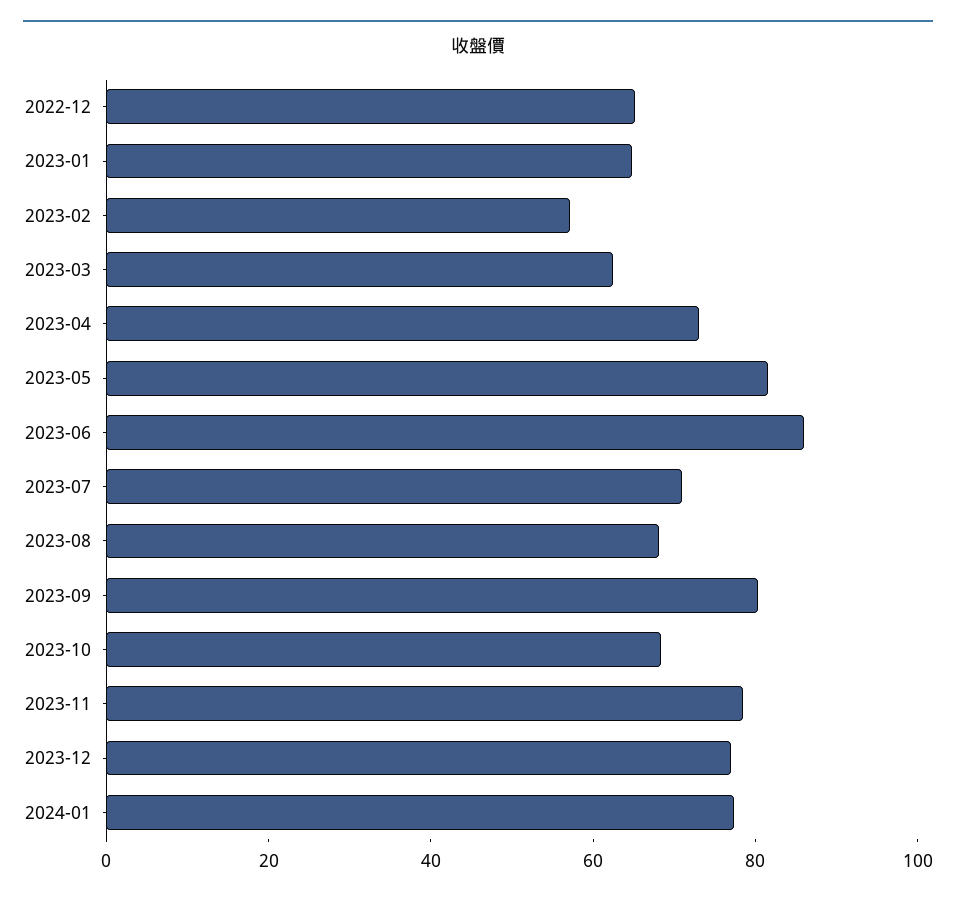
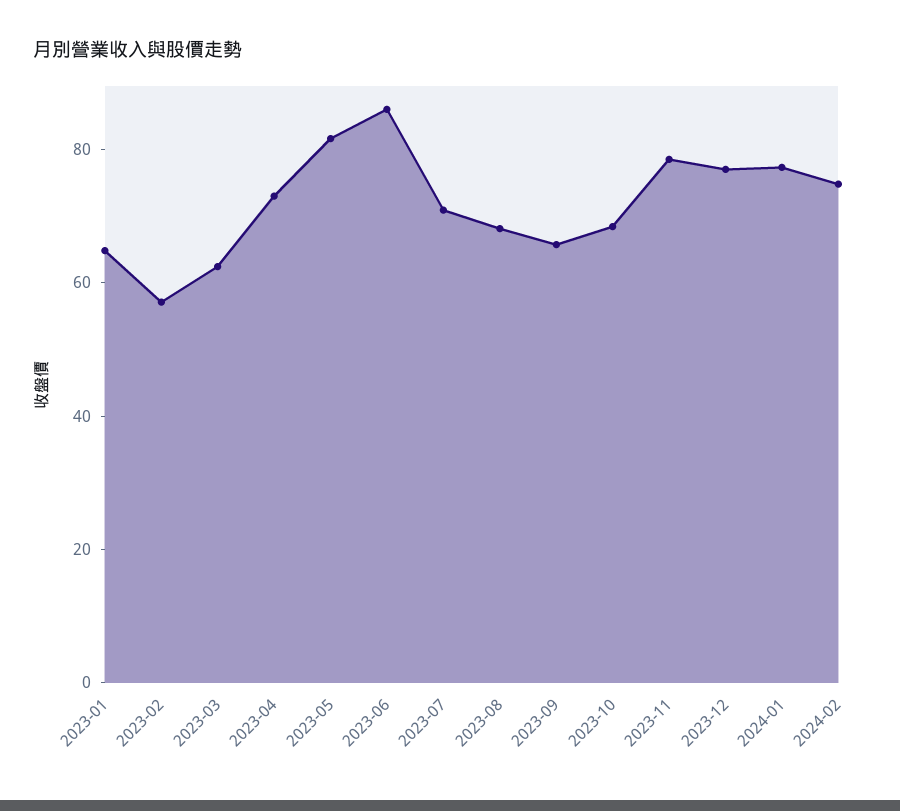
2022-12: 65 -> none
2023-09: 80 -> 65
2024-02: none -> 75

